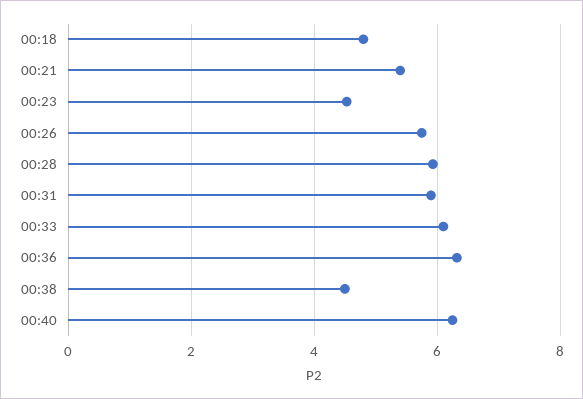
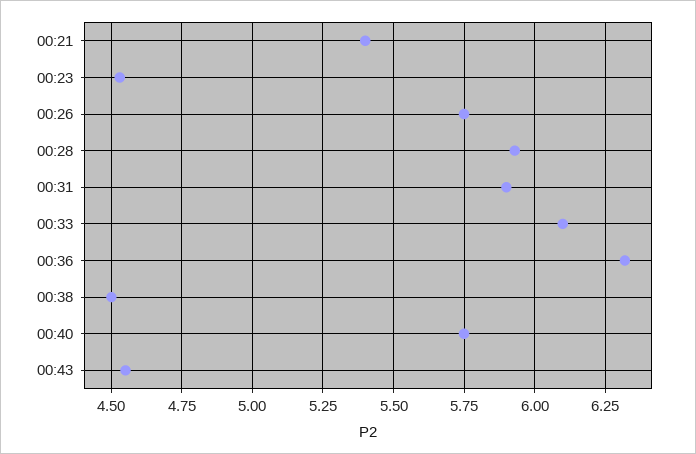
00:18: 4.8 -> none
00:40: 6.2 -> 5.75
00:43: none -> 4.55

